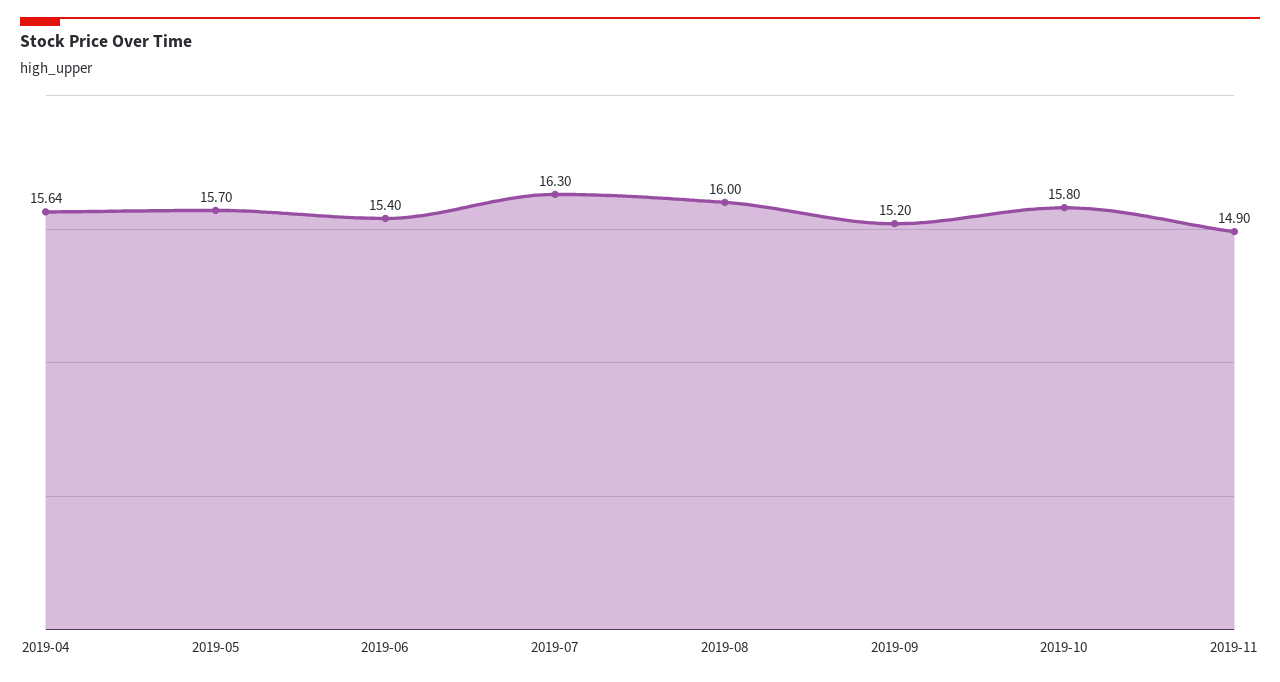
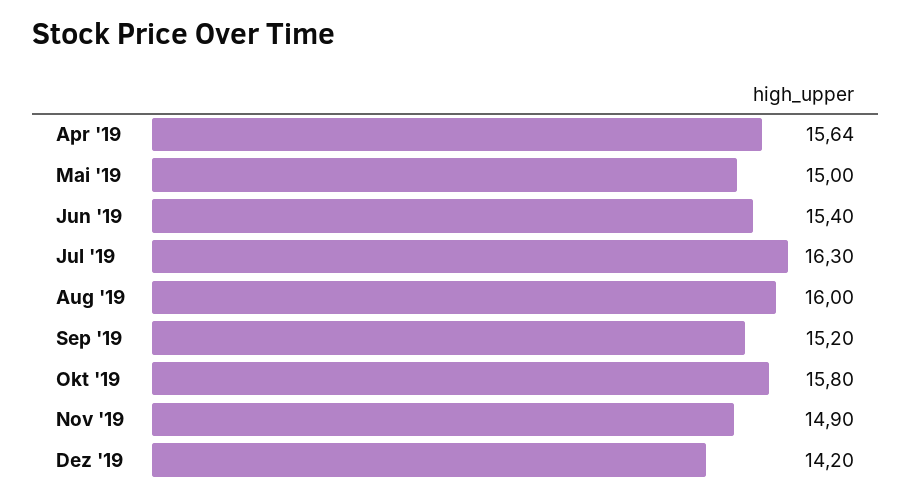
2019-05: 15.7 -> 15
Dez '19: none -> 14.2

